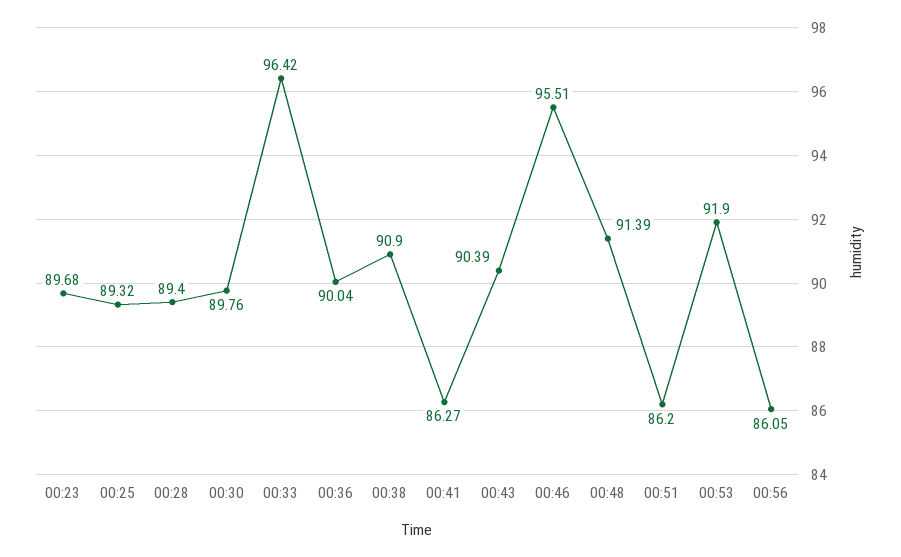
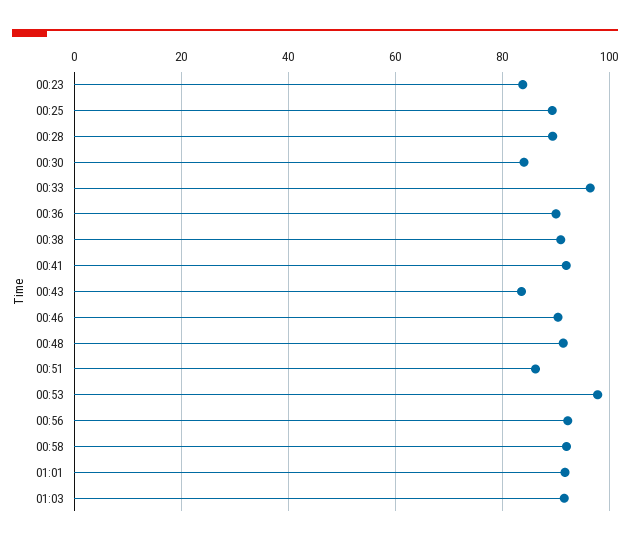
00:23: 89.68 -> 84
00:30: 89.76 -> 84
00:41: 86.27 -> 92
00:43: 90.39 -> 84
00:46: 95.51 -> 90
00:53: 91.9 -> 98
00:56: 86.05 -> 92
00:58: none -> 92
01:01: none -> 92
01:03: none -> 92

